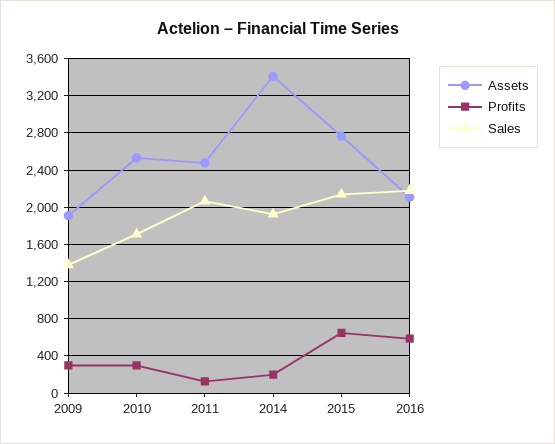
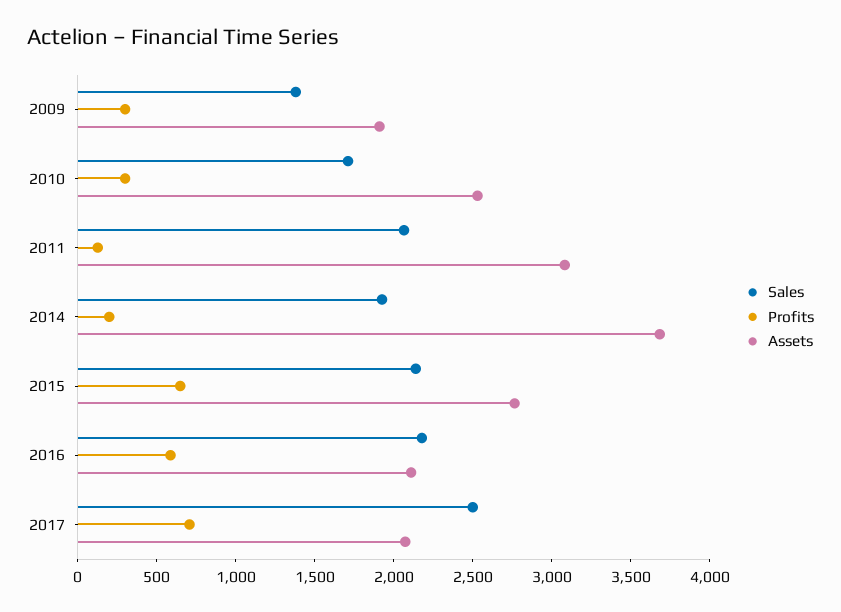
Assets, 2011: 2500 -> 3100
Assets, 2014: 3400 -> 3700
Sales, 2017: none -> 2500
Profits, 2017: none -> 700
Assets, 2017: none -> 2100

